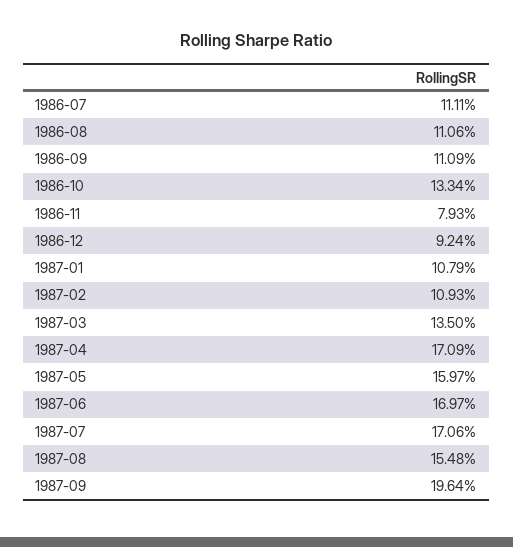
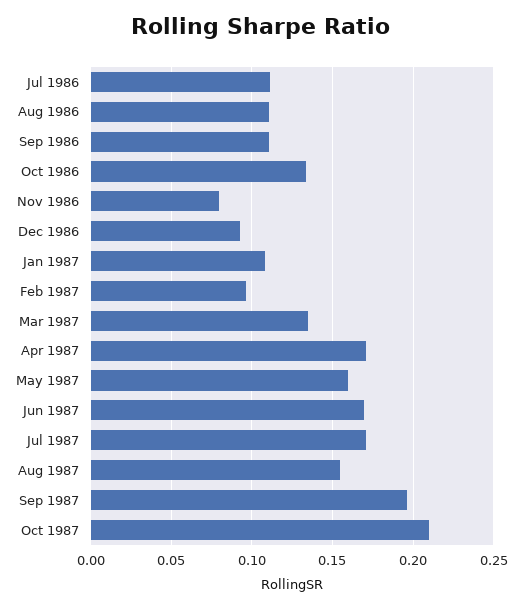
1987-02: 0.1093 -> 0.095
Oct 1987: none -> 0.21

